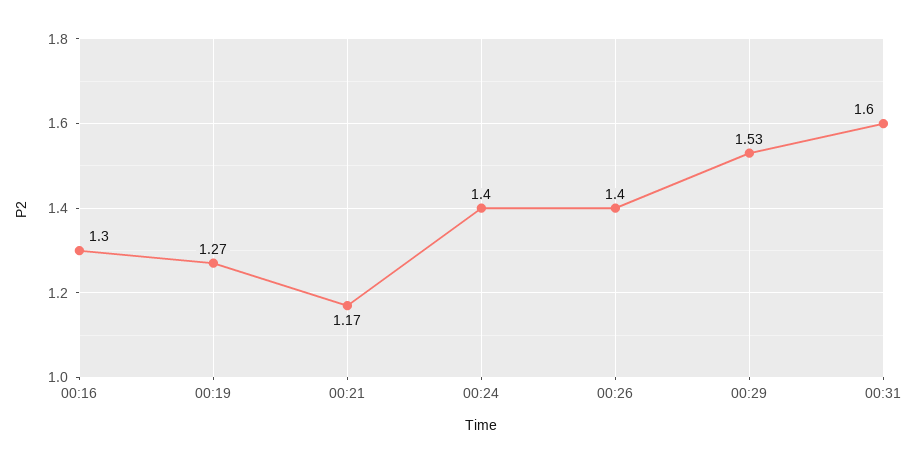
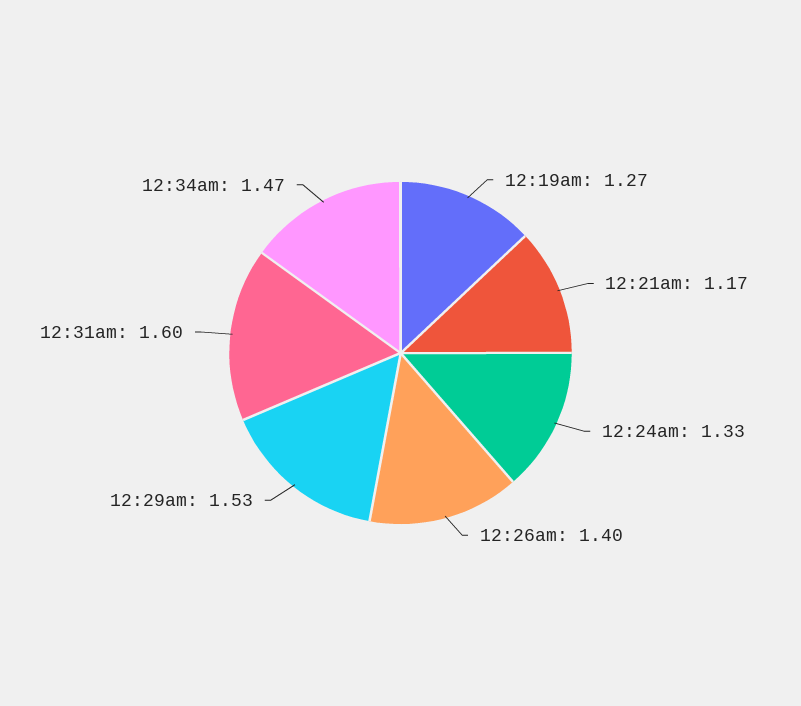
00:16: 1.3 -> none
00:24: 1.4 -> 1.33
12:34am: none -> 1.47

